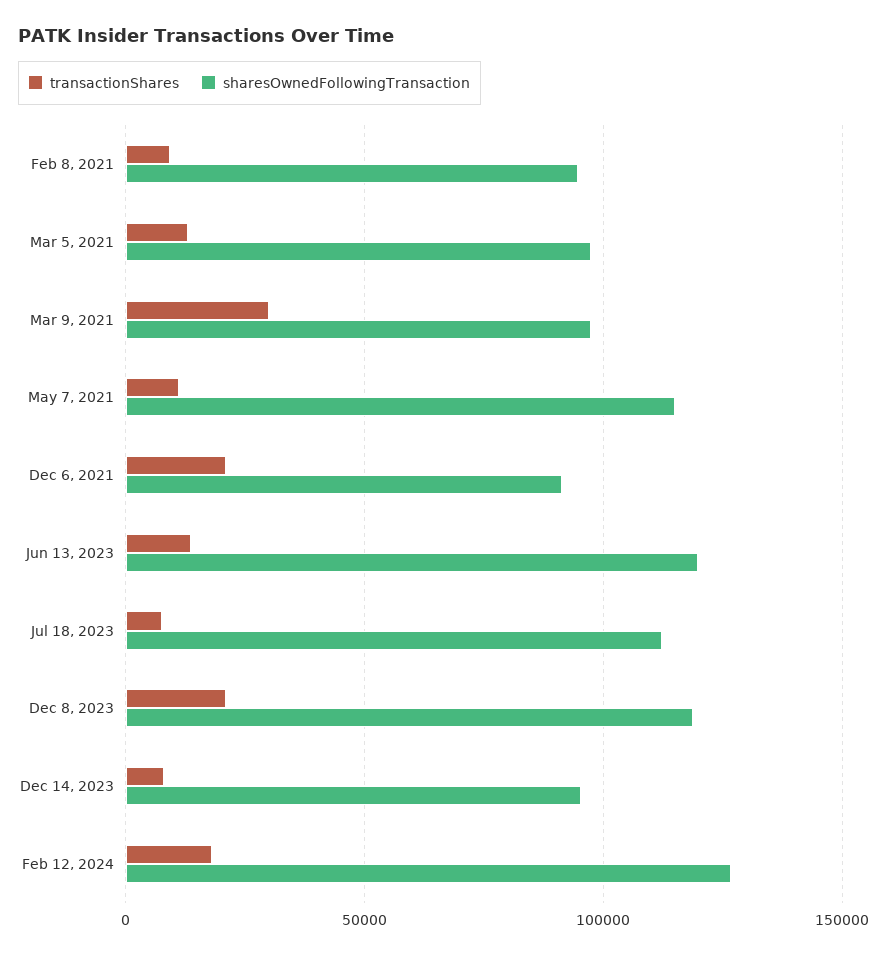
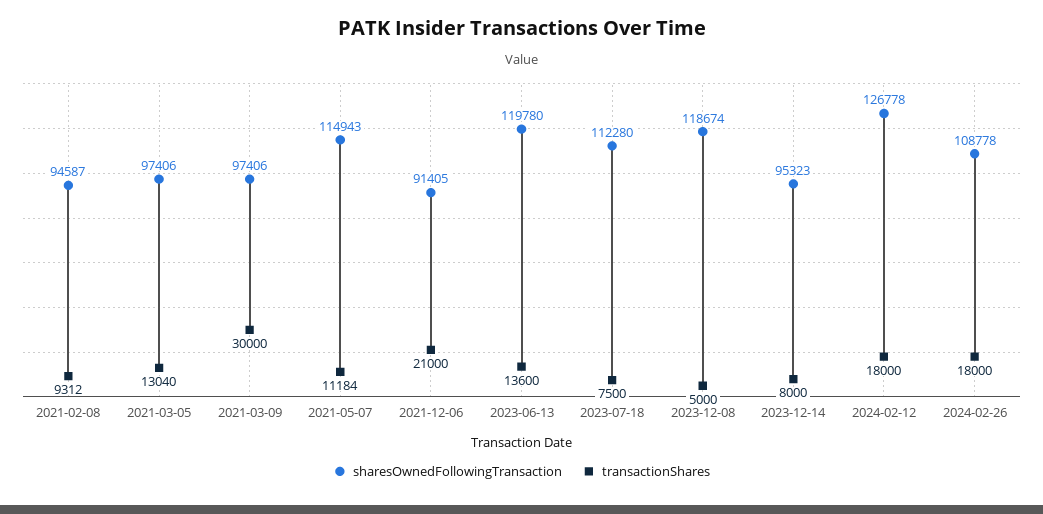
transactionShares, Dec 8, 2023: 20000 -> 5000
sharesOwnedFollowingTransaction, 2024-02-26: none -> 108778
transactionShares, 2024-02-26: none -> 18000

